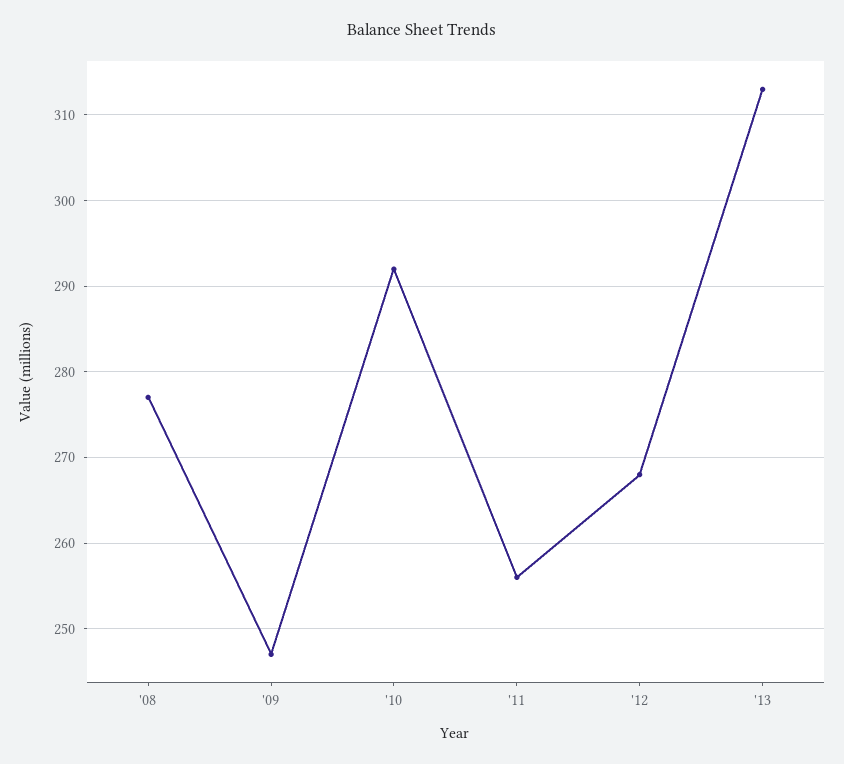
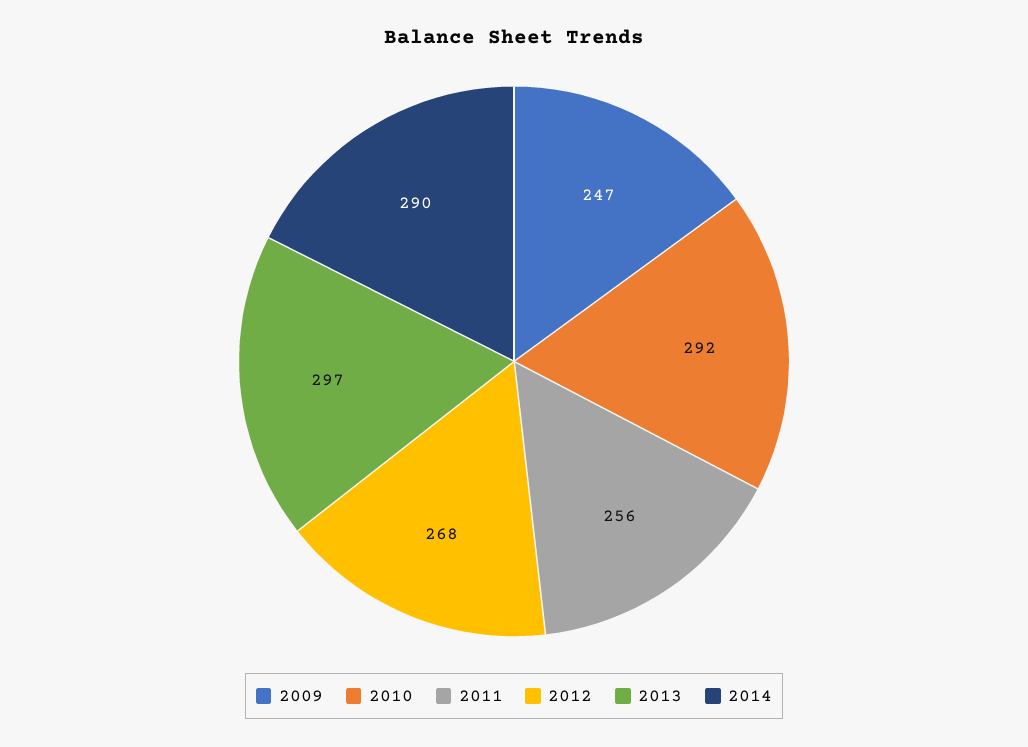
'08: 277 -> none
'13: 313 -> 297
2014: none -> 290

